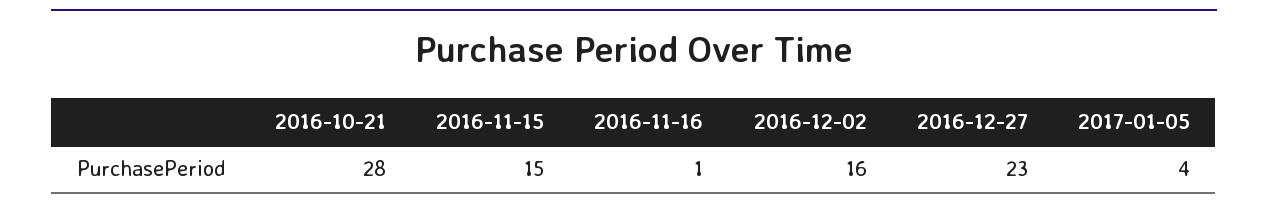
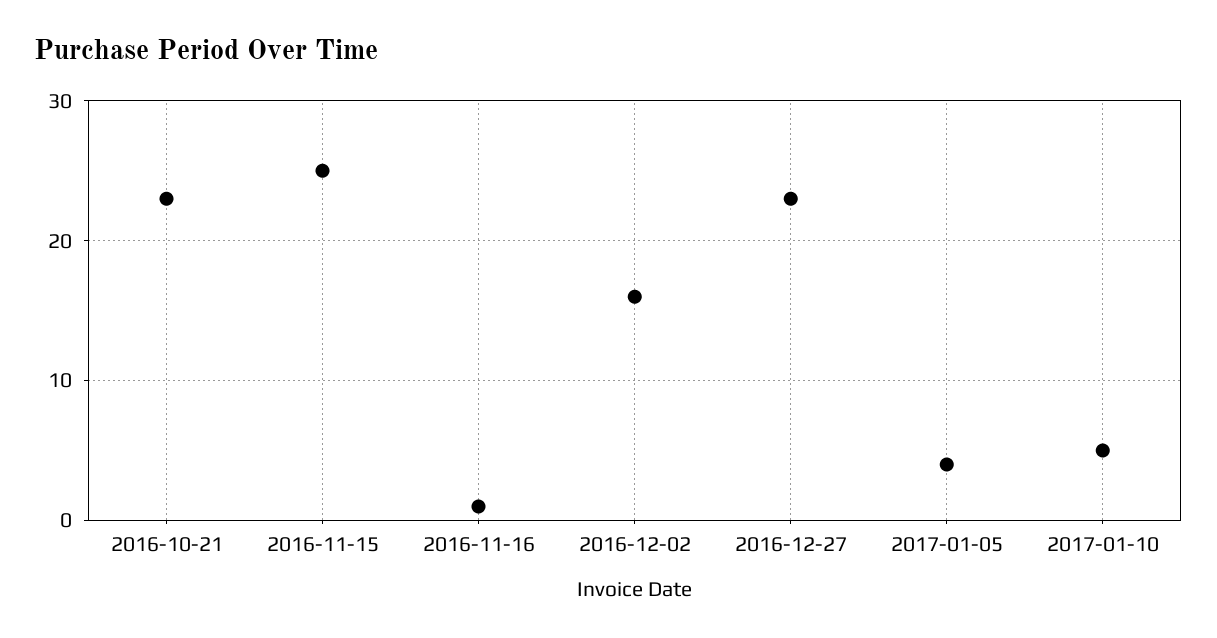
2016-10-21: 28 -> 23
2016-11-15: 15 -> 25
2017-01-10: none -> 5

